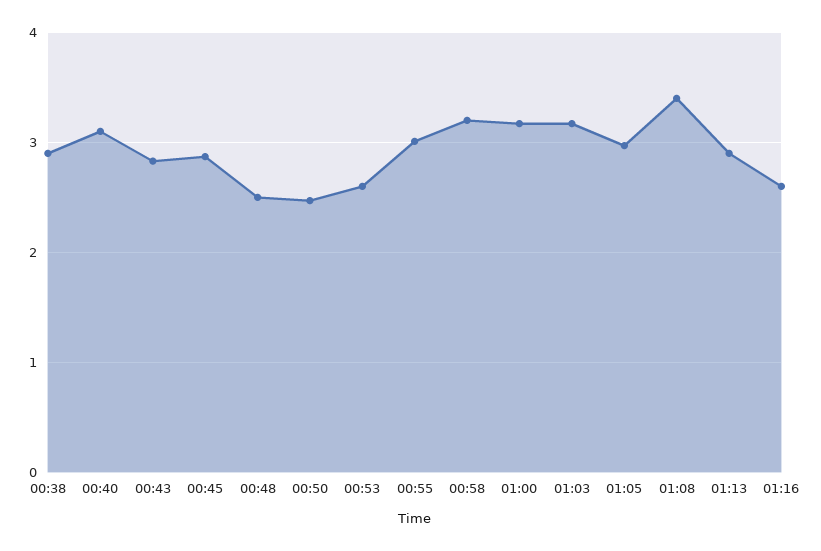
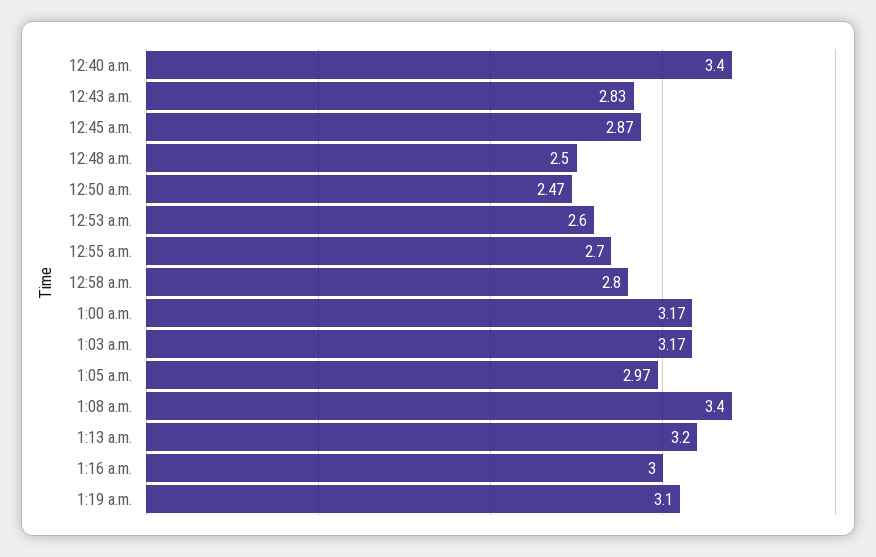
00:38: 2.9 -> none
00:40: 3.1 -> 3.4
00:55: 3 -> 2.7
00:58: 3.2 -> 2.8
01:13: 2.9 -> 3.2
01:16: 2.6 -> 3
1:19 a.m.: none -> 3.1

